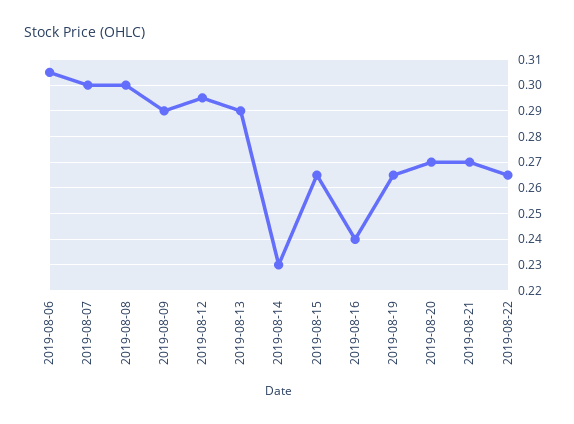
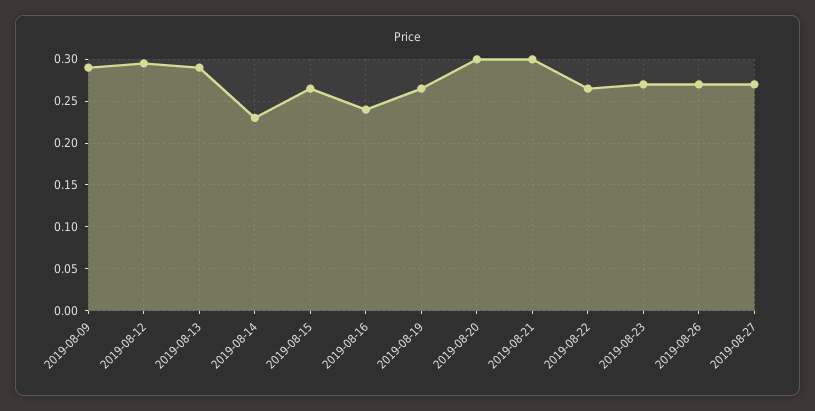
2019-08-06: 0.305 -> none
2019-08-07: 0.3 -> none
2019-08-08: 0.3 -> none
2019-08-20: 0.27 -> 0.3
2019-08-21: 0.27 -> 0.3
2019-08-23: none -> 0.27
2019-08-26: none -> 0.27
2019-08-27: none -> 0.27

